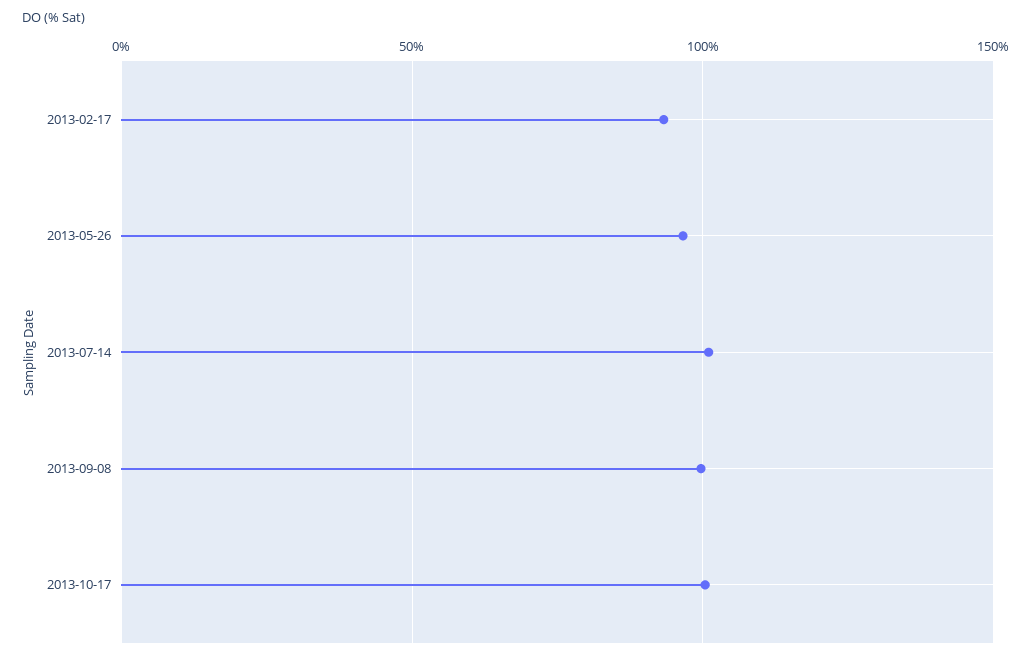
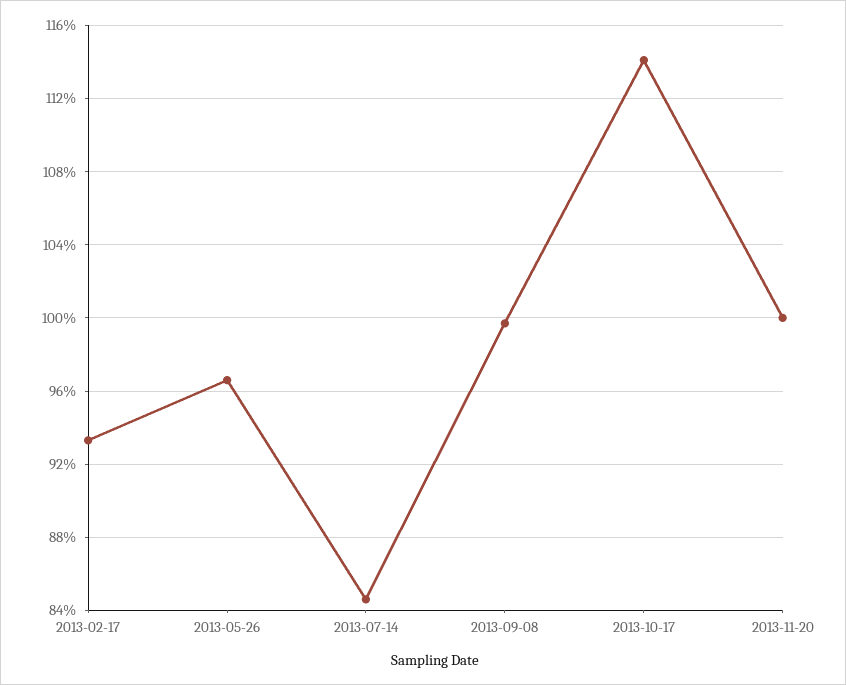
2013-07-14: 100 -> 84.5
2013-10-17: 100 -> 114
2013-11-20: none -> 100

